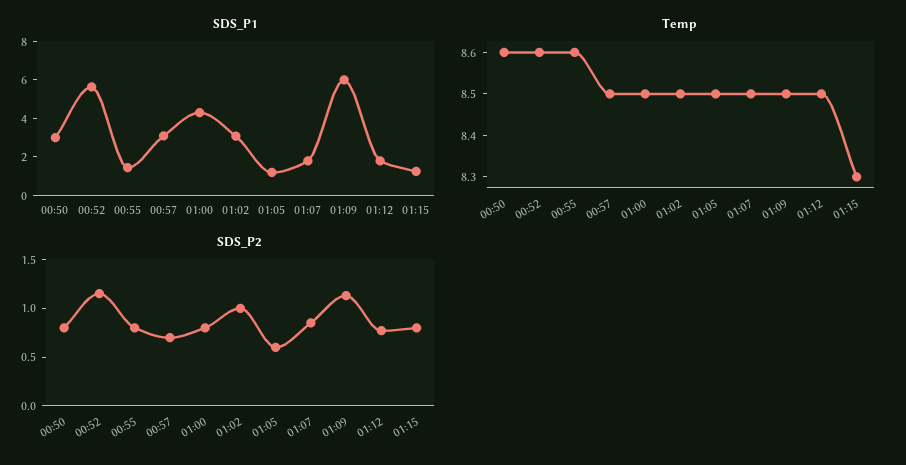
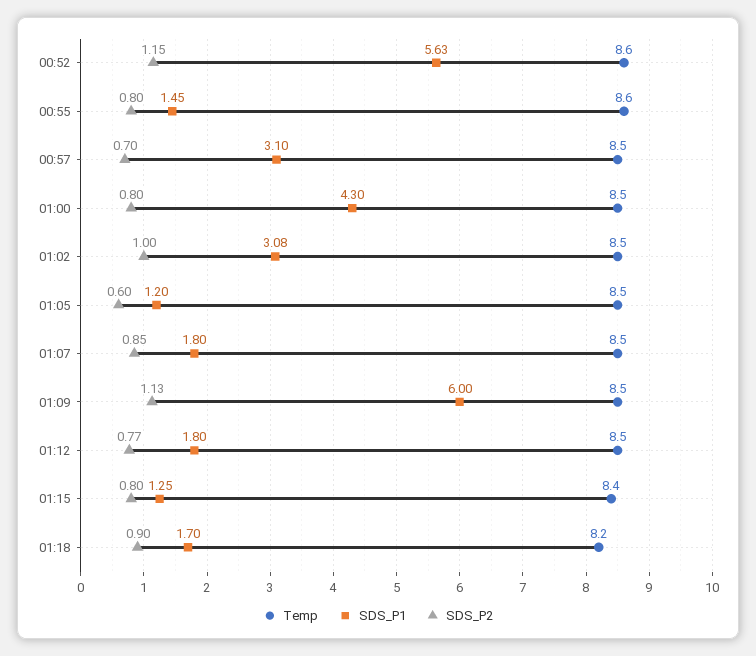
SDS_P1, 00:50: 3 -> none
Temp, 00:50: 8.6 -> none
Temp, 01:15: 8.3 -> 8.4
SDS_P2, 00:50: 0.8 -> none
Temp, 01:18: none -> 8.2
SDS_P1, 01:18: none -> 1.7
SDS_P2, 01:18: none -> 0.9

